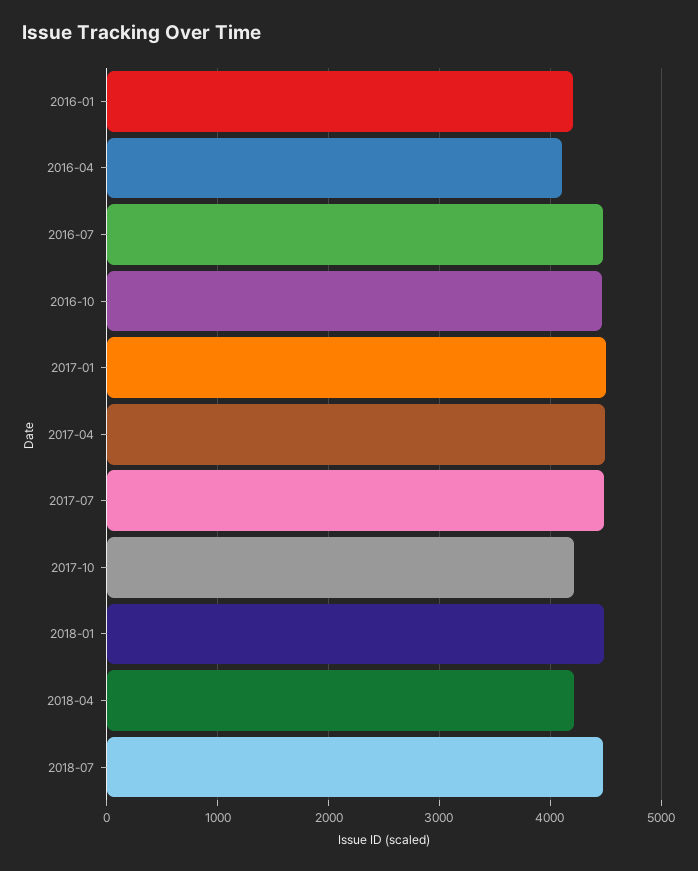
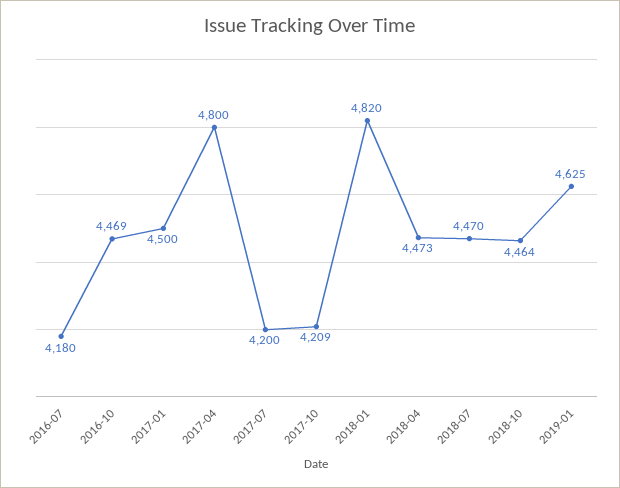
2016-01: 4200 -> none
2016-04: 4100 -> none
2016-07: 4500 -> 4180
2017-04: 4500 -> 4800
2017-07: 4500 -> 4200
2018-01: 4500 -> 4820
2018-04: 4200 -> 4473
2018-10: none -> 4464
2019-01: none -> 4625

